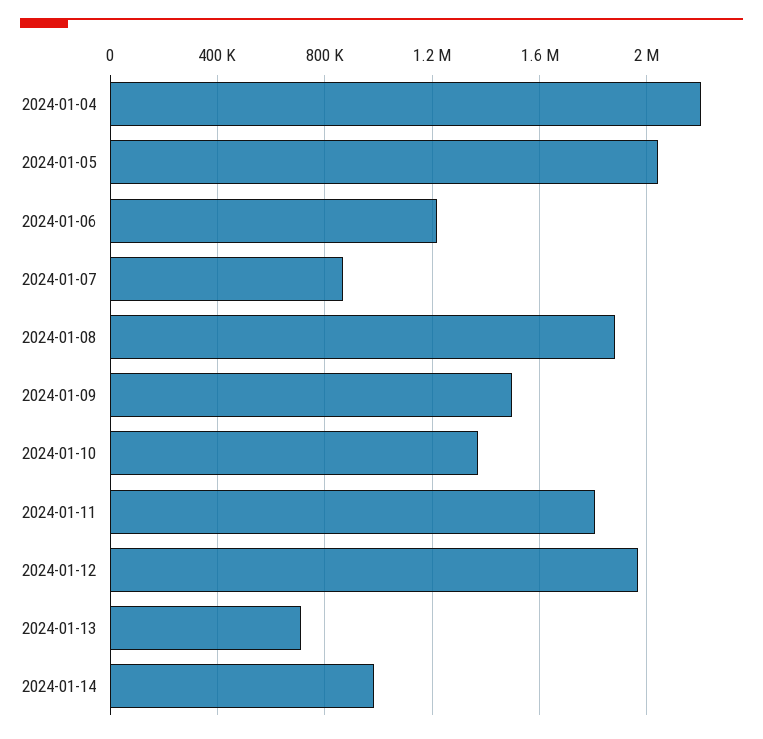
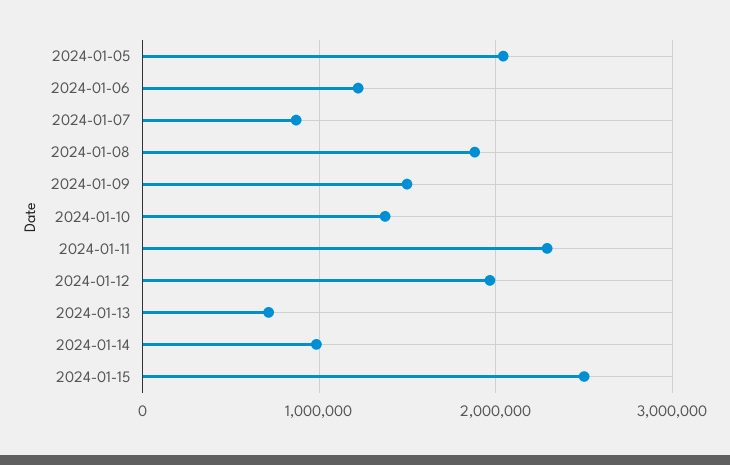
2024-01-04: 2200000 -> none
2024-01-11: 1800000 -> 2300000
2024-01-15: none -> 2500000

